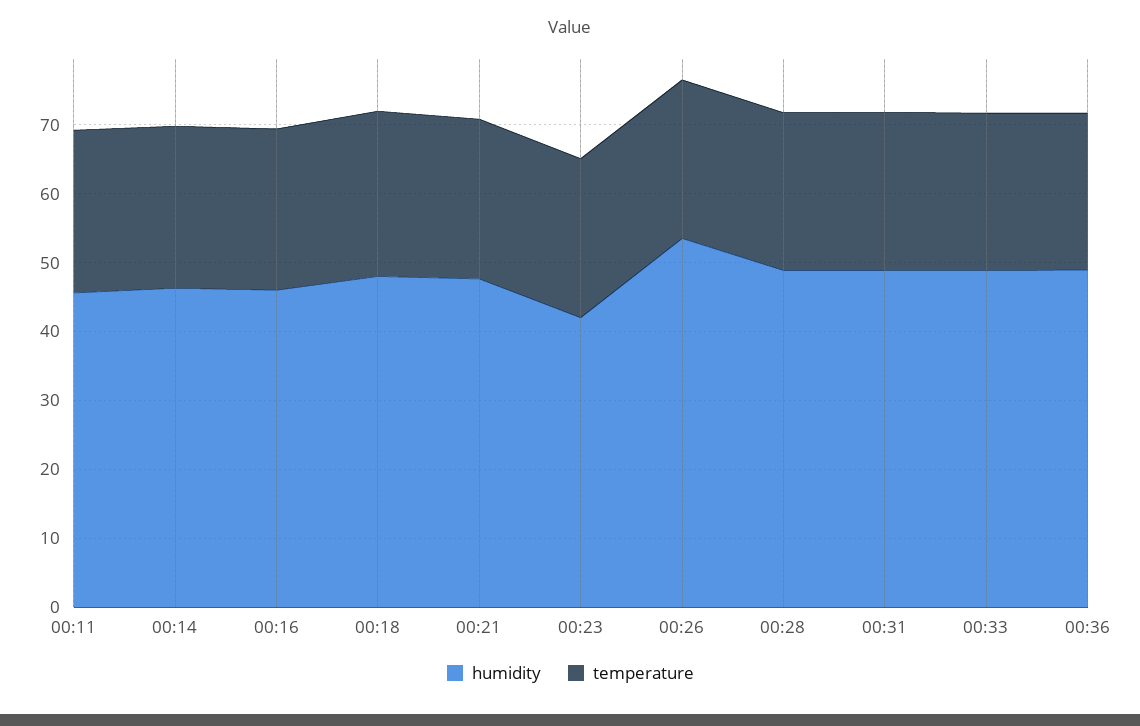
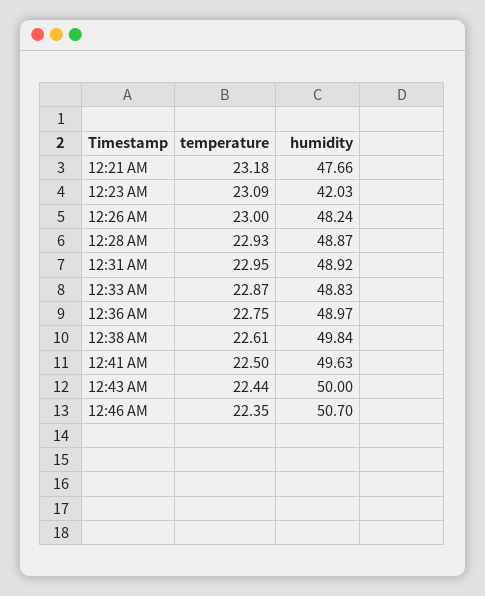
humidity, 00:11: 46 -> none
temperature, 00:11: 24 -> none
humidity, 00:14: 46 -> none
temperature, 00:14: 24 -> none
humidity, 00:16: 46 -> none
temperature, 00:16: 24 -> none
humidity, 00:18: 48 -> none
temperature, 00:18: 24 -> none
humidity, 00:26: 54 -> 48.24
temperature, 12:38 AM: none -> 22.61
humidity, 12:38 AM: none -> 49.84
temperature, 12:41 AM: none -> 22.5
humidity, 12:41 AM: none -> 49.63
temperature, 12:43 AM: none -> 22.44
humidity, 12:43 AM: none -> 50
temperature, 12:46 AM: none -> 22.35
humidity, 12:46 AM: none -> 50.7

